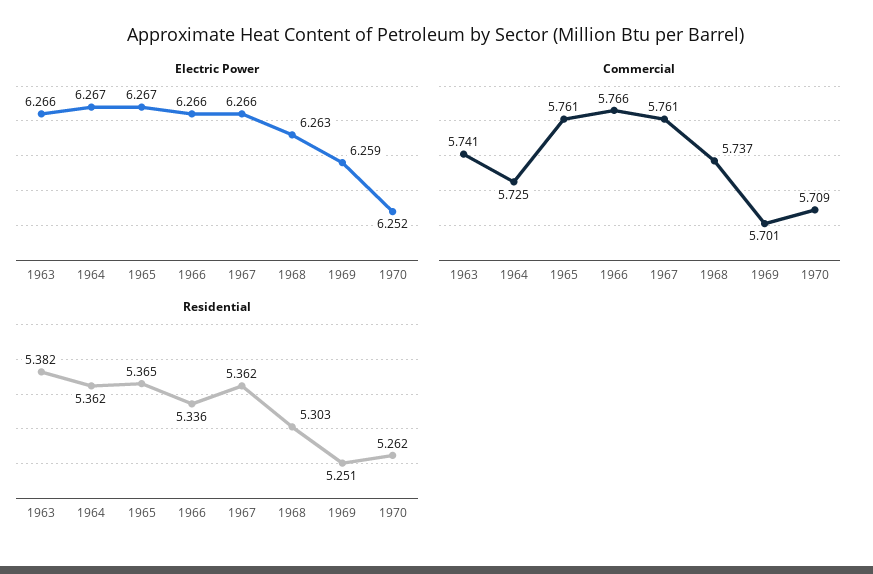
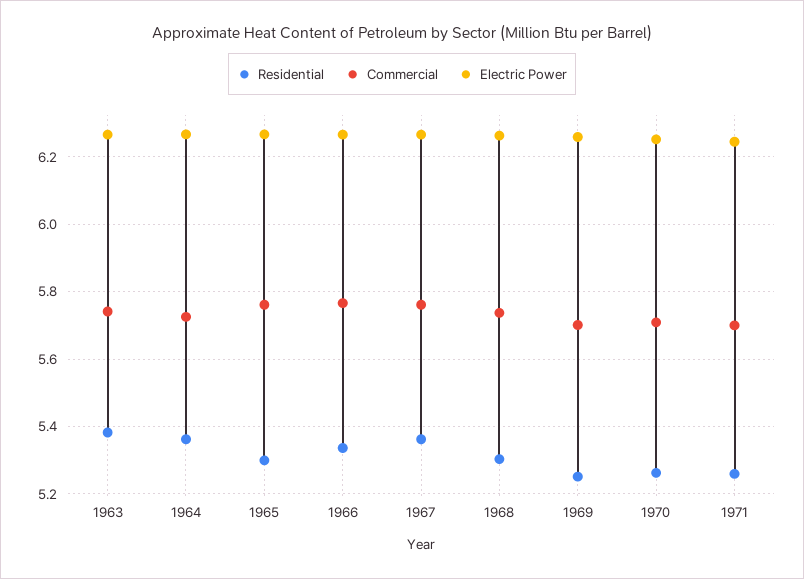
Residential, 1965: 5.365 -> 5.3
Residential, 1971: none -> 5.26
Commercial, 1971: none -> 5.7
Electric Power, 1971: none -> 6.24

